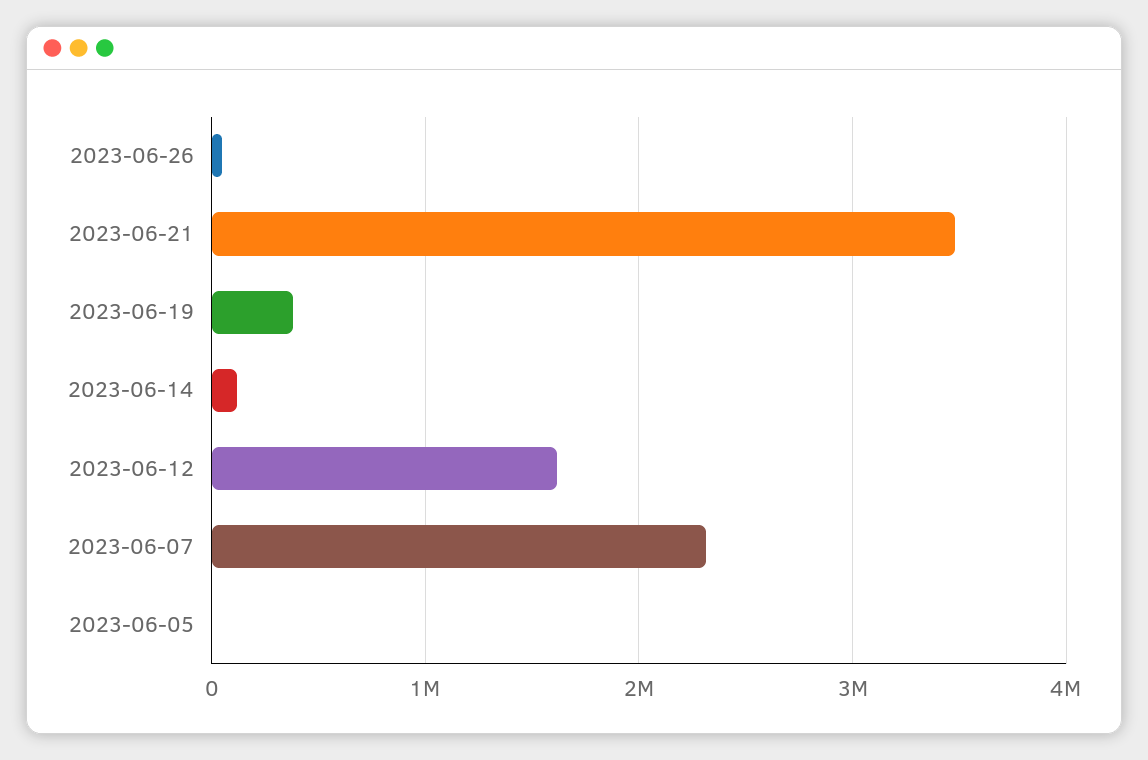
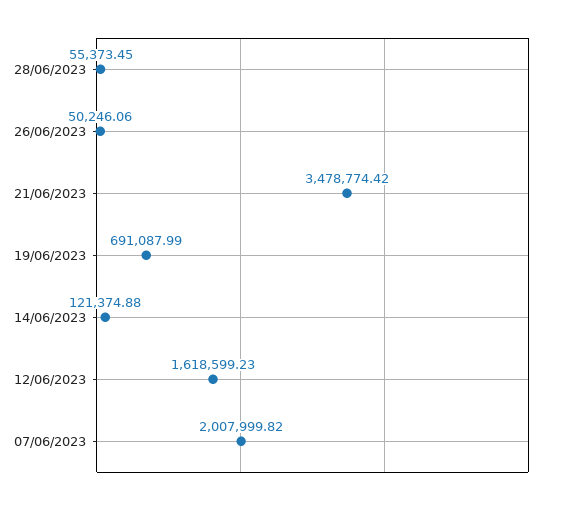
2023-06-19: 400000 -> 691087.99
2023-06-07: 2300000 -> 2007999.82
2023-06-05: 0 -> none
28/06/2023: none -> 55373.45

